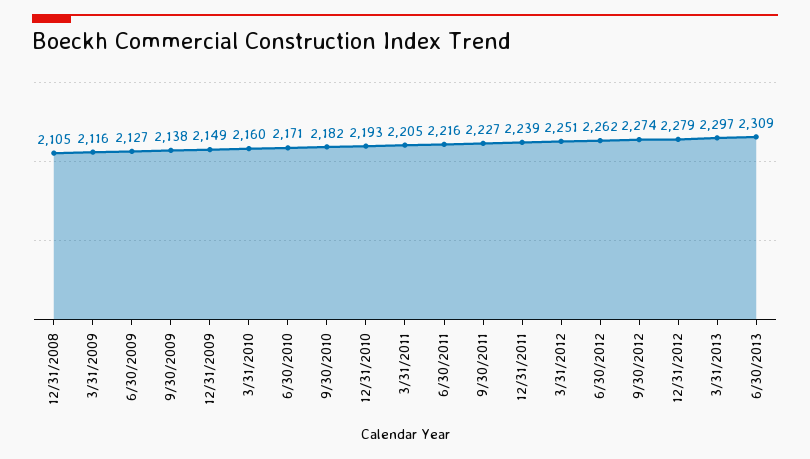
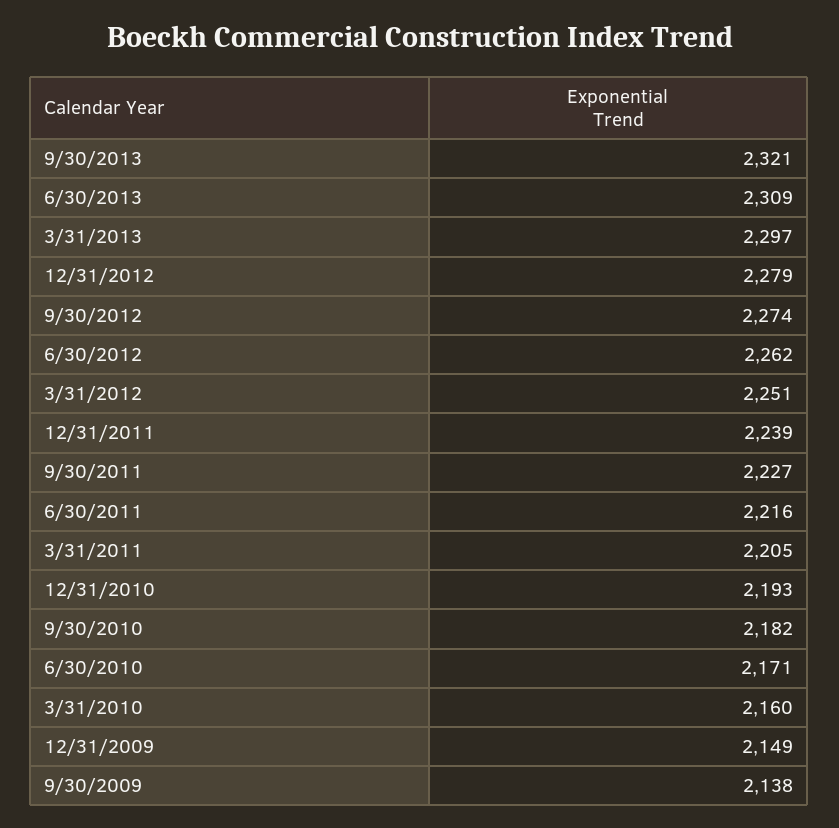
12/31/2008: 2105 -> none
3/31/2009: 2116 -> none
6/30/2009: 2127 -> none
9/30/2013: none -> 2321

